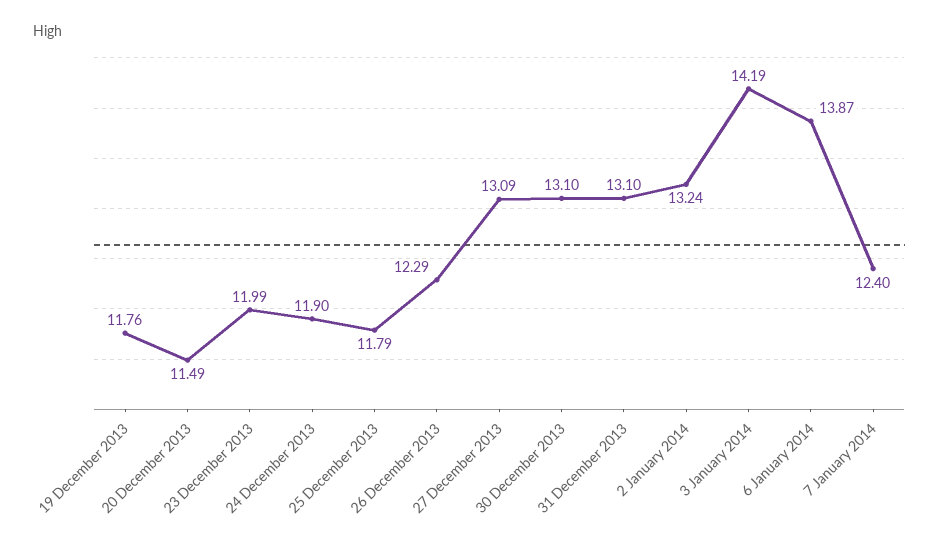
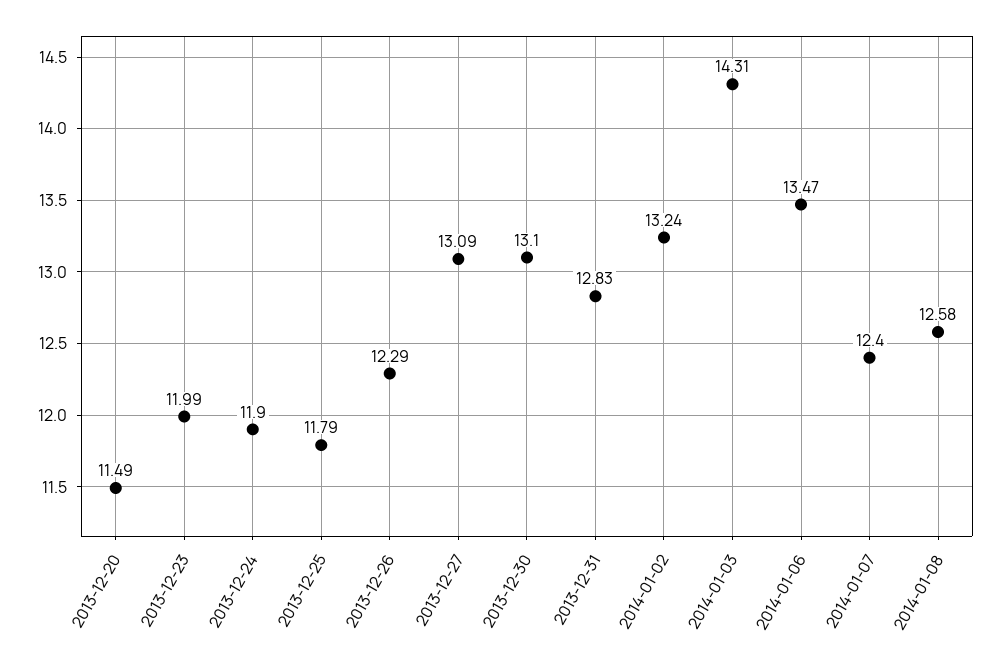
19 December 2013: 11.76 -> none
31 December 2013: 13.1 -> 12.83
3 January 2014: 14.19 -> 14.31
6 January 2014: 13.87 -> 13.47
2014-01-08: none -> 12.58

